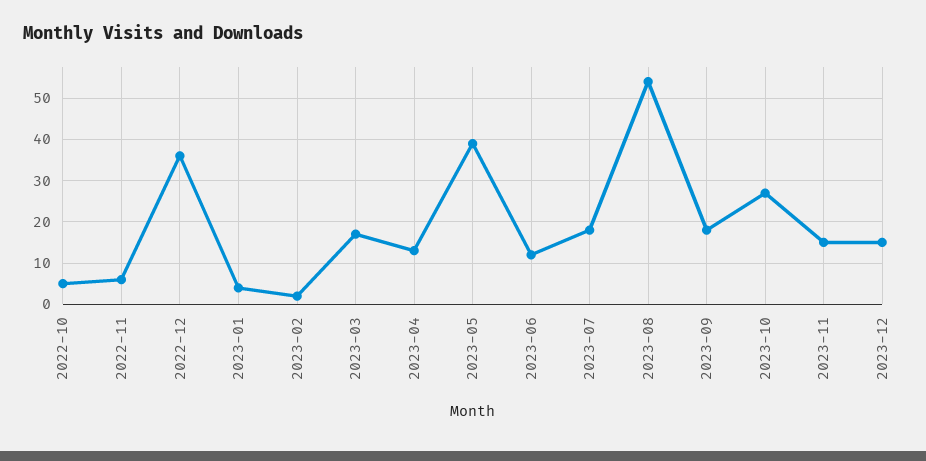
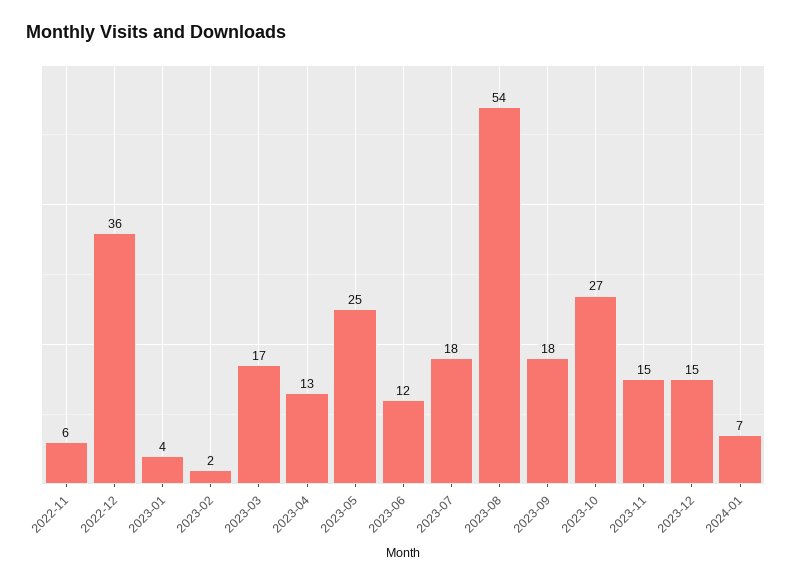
2022-10: 5 -> none
2023-05: 40 -> 25
2024-01: none -> 7

